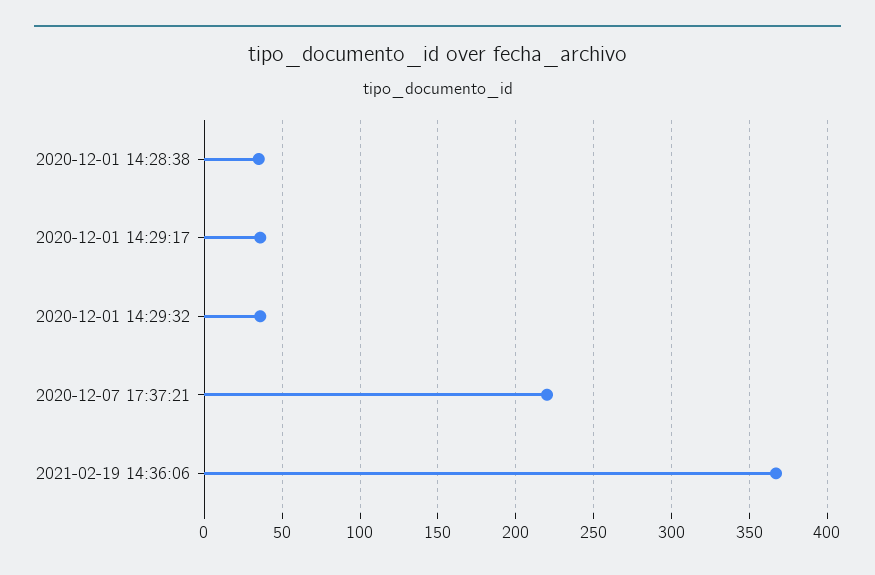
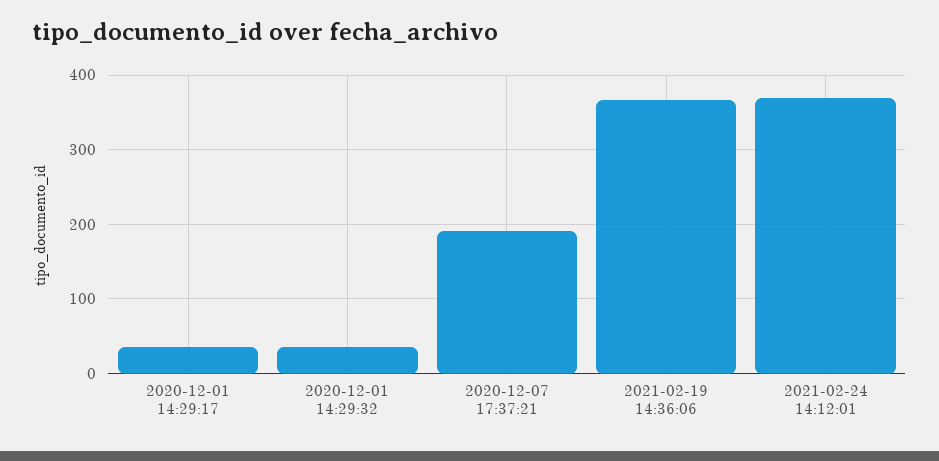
2020-12-01 14:28:38: 35 -> none
2020-12-07 17:37:21: 220 -> 190
2021-02-24 14:12:01: none -> 370

